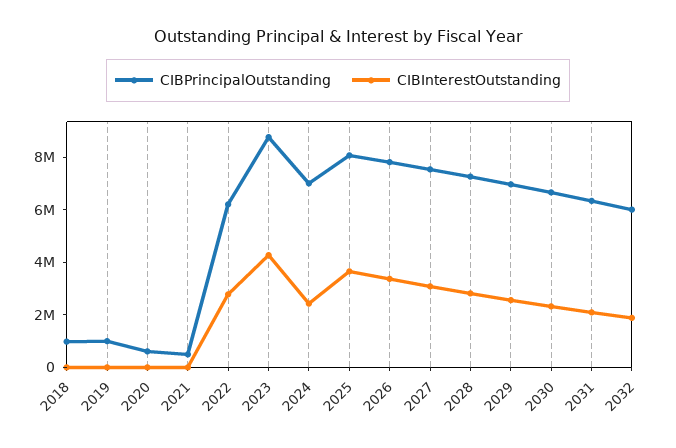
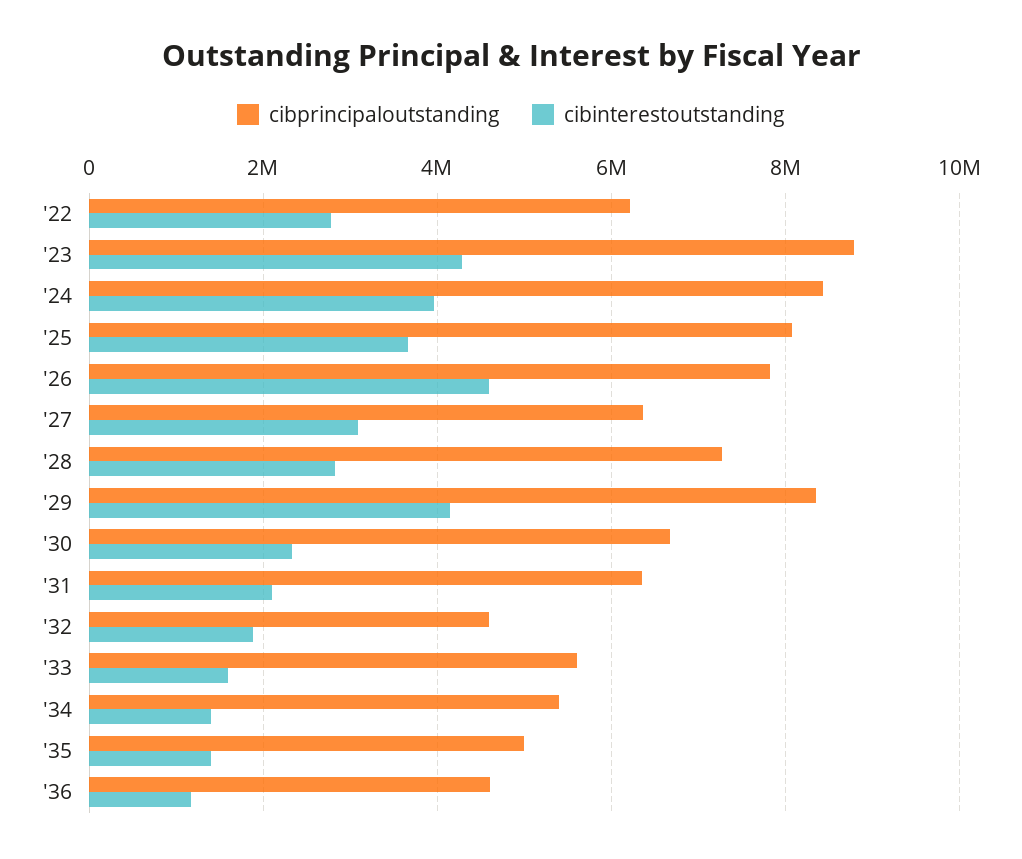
CIBPrincipalOutstanding, 2018: 1000000 -> none
CIBInterestOutstanding, 2018: 0 -> none
CIBPrincipalOutstanding, 2019: 1000000 -> none
CIBInterestOutstanding, 2019: 0 -> none
CIBPrincipalOutstanding, 2020: 500000 -> none
CIBInterestOutstanding, 2020: 0 -> none
CIBPrincipalOutstanding, 2021: 500000 -> none
CIBInterestOutstanding, 2021: 0 -> none
CIBPrincipalOutstanding, 2024: 7000000 -> 8400000
CIBInterestOutstanding, 2024: 2500000 -> 4000000
CIBInterestOutstanding, 2026: 3500000 -> 4600000
CIBPrincipalOutstanding, 2027: 7500000 -> 6400000
CIBPrincipalOutstanding, 2029: 7000000 -> 8400000
CIBInterestOutstanding, 2029: 2500000 -> 4200000
CIBPrincipalOutstanding, 2032: 6000000 -> 4600000
CIBPrincipalOutstanding, '33: none -> 5600000
CIBInterestOutstanding, '33: none -> 1600000
CIBPrincipalOutstanding, '34: none -> 5400000
CIBInterestOutstanding, '34: none -> 1400000
CIBPrincipalOutstanding, '35: none -> 5000000
CIBInterestOutstanding, '35: none -> 1400000
CIBPrincipalOutstanding, '36: none -> 4600000
CIBInterestOutstanding, '36: none -> 1200000

